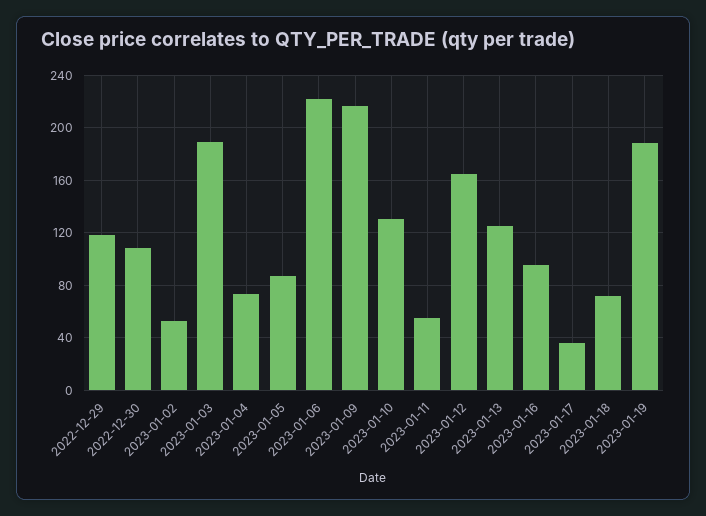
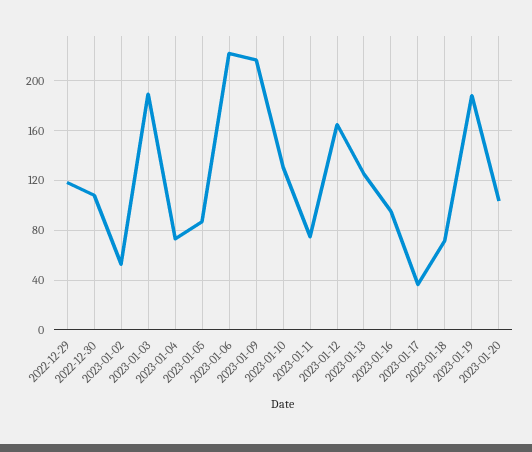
2023-01-11: 55 -> 75
2023-01-20: none -> 105

